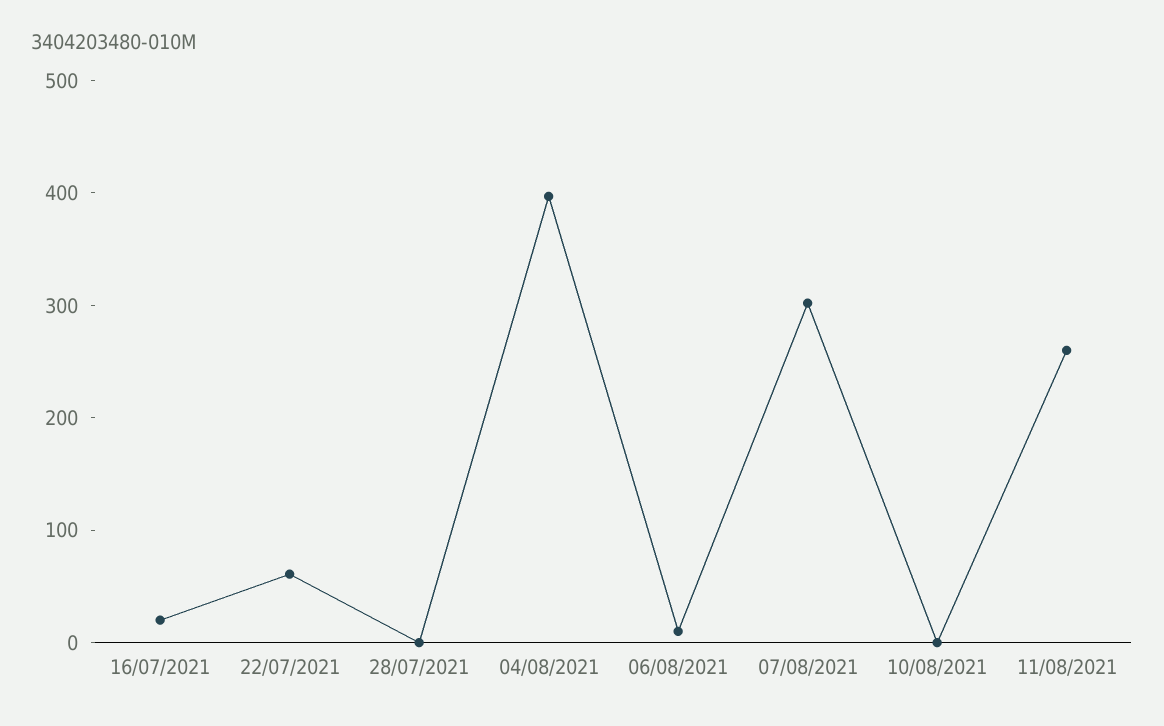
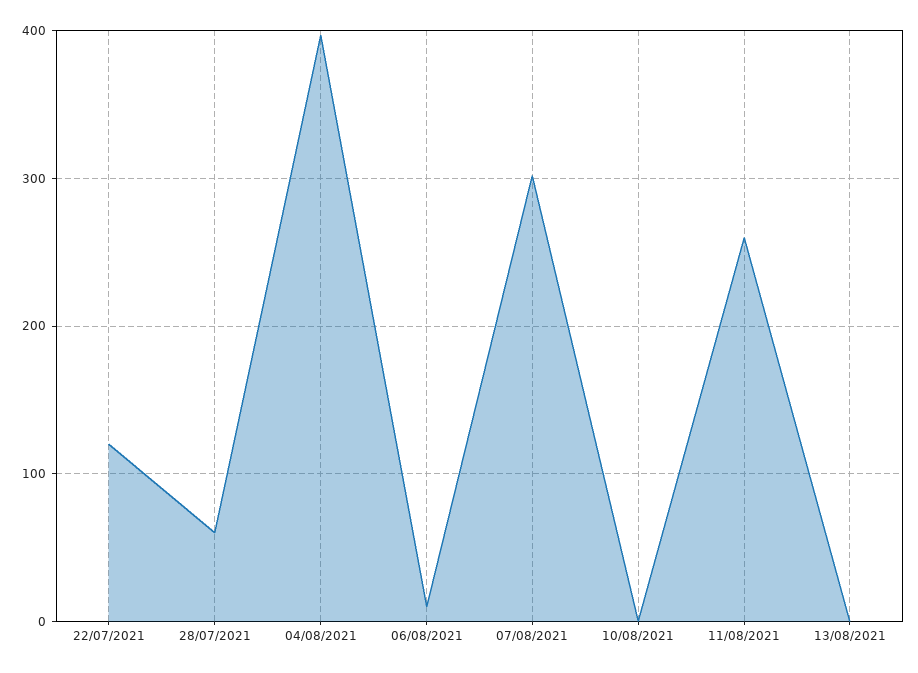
16/07/2021: 20 -> none
22/07/2021: 60 -> 120
28/07/2021: 0 -> 60
13/08/2021: none -> 0

